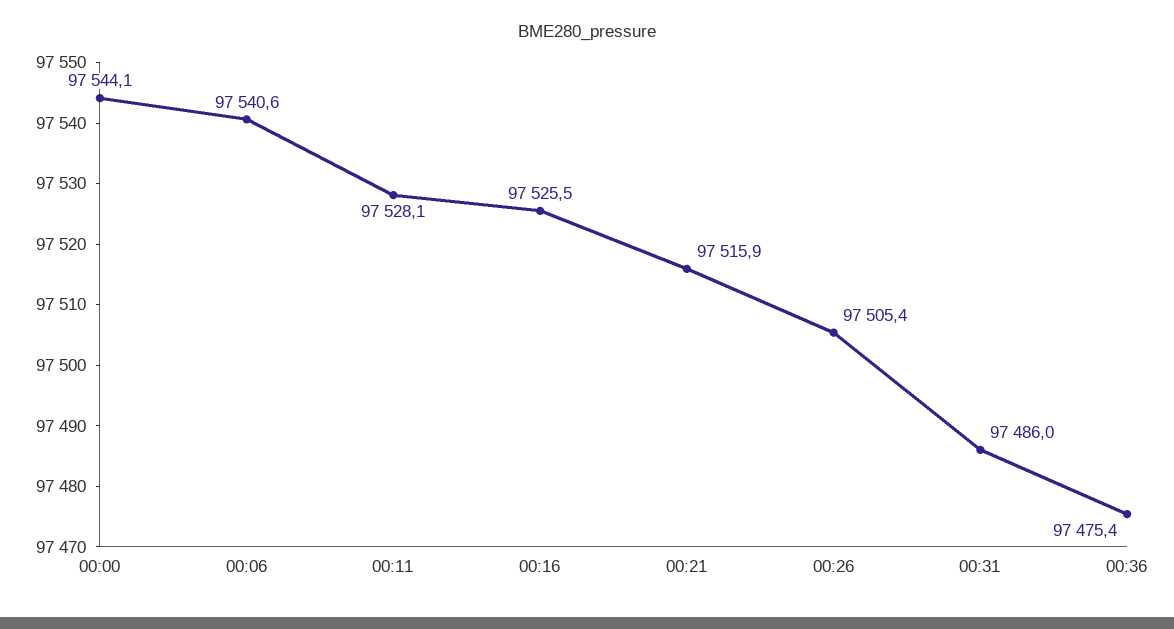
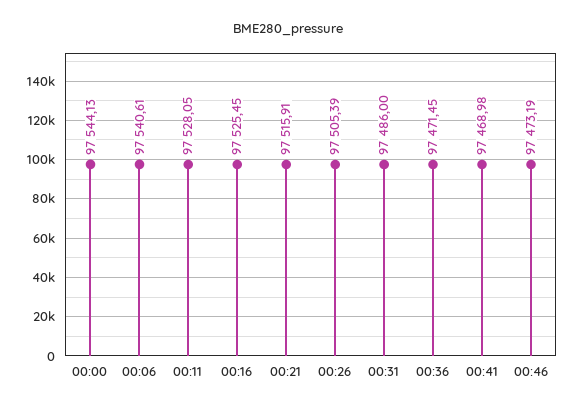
00:36: 97475.4 -> 97471.45
00:41: none -> 97468.98
00:46: none -> 97473.19

